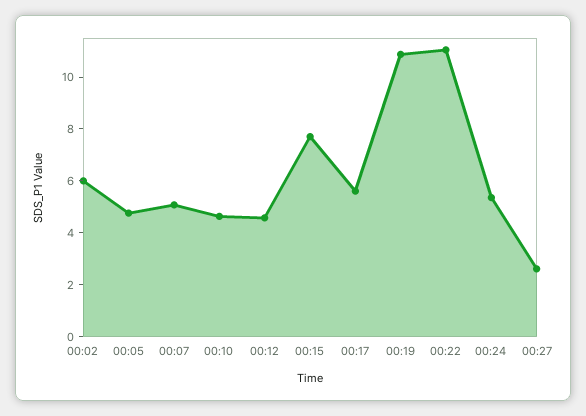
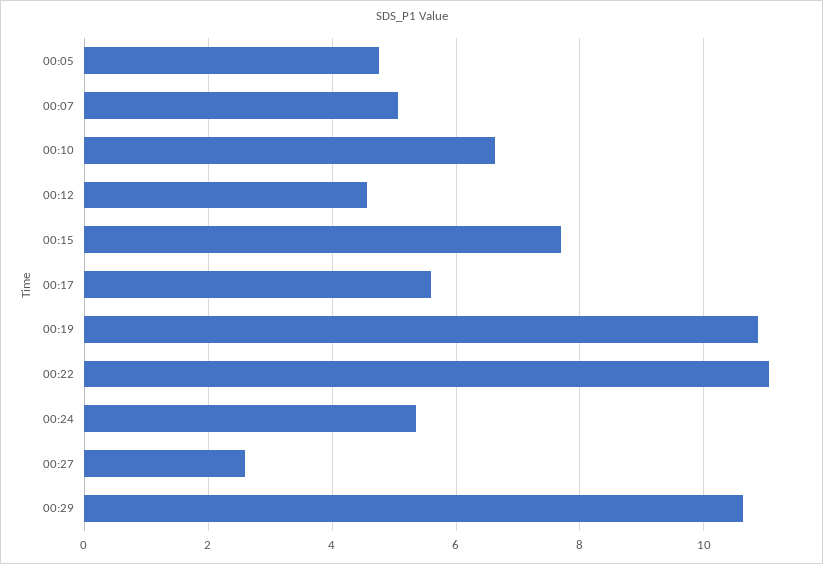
00:02: 6 -> none
00:10: 4.5 -> 6.6
00:29: none -> 10.6

